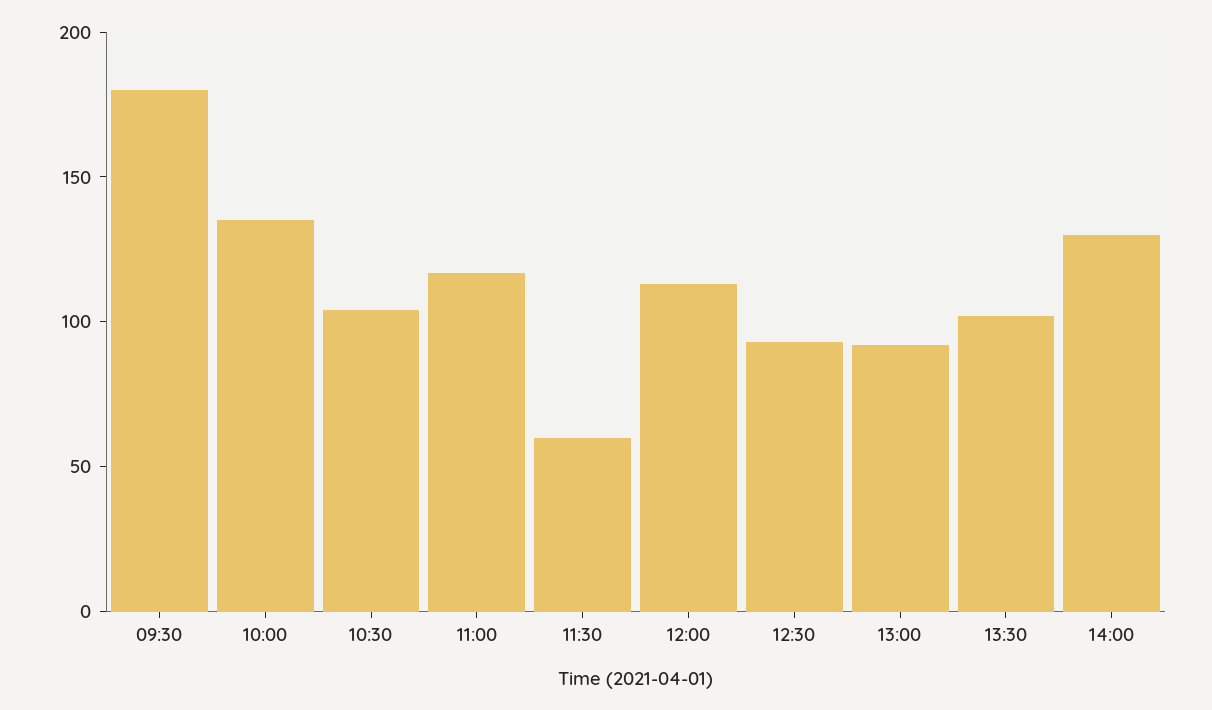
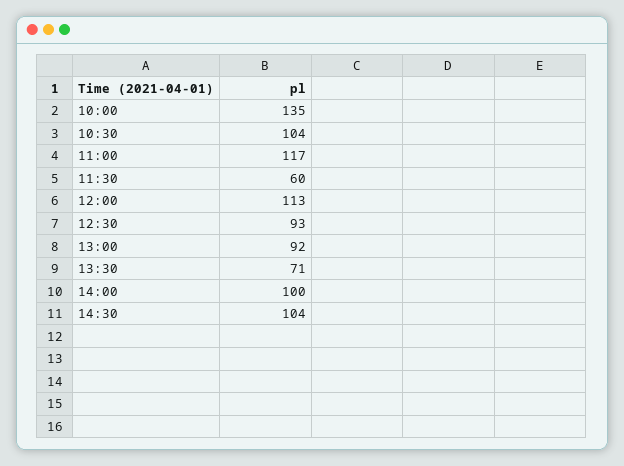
09:30: 180 -> none
13:30: 100 -> 71
14:00: 130 -> 100
14:30: none -> 104

